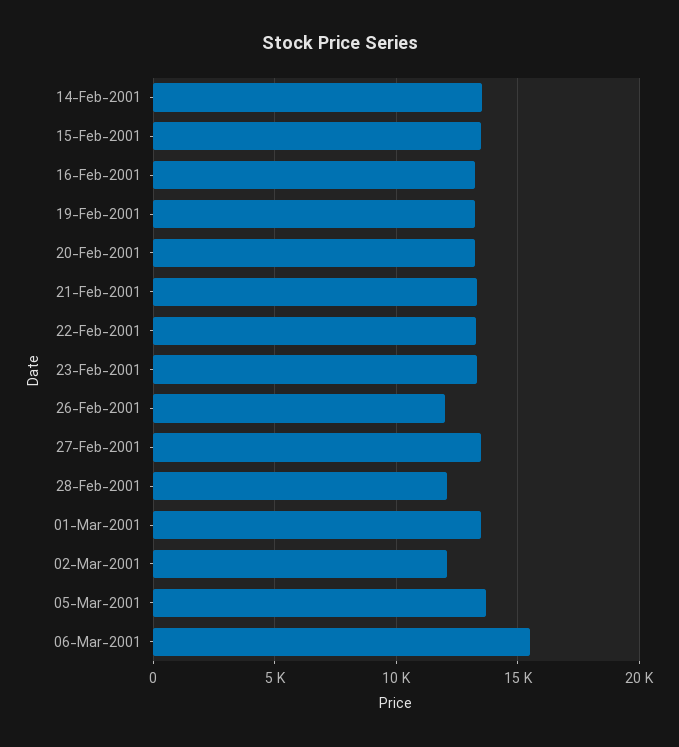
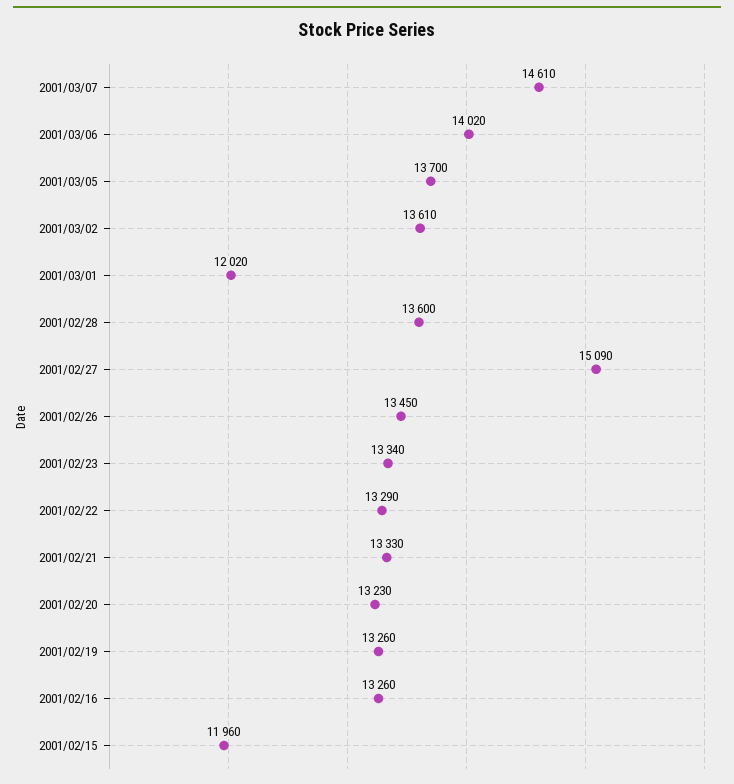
14-Feb-2001: 13500 -> none
15-Feb-2001: 13500 -> 11960
26-Feb-2001: 12000 -> 13450
27-Feb-2001: 13500 -> 15090
28-Feb-2001: 12000 -> 13600
01-Mar-2001: 13500 -> 12020
02-Mar-2001: 12000 -> 13610
06-Mar-2001: 15500 -> 14020
2001/03/07: none -> 14610

